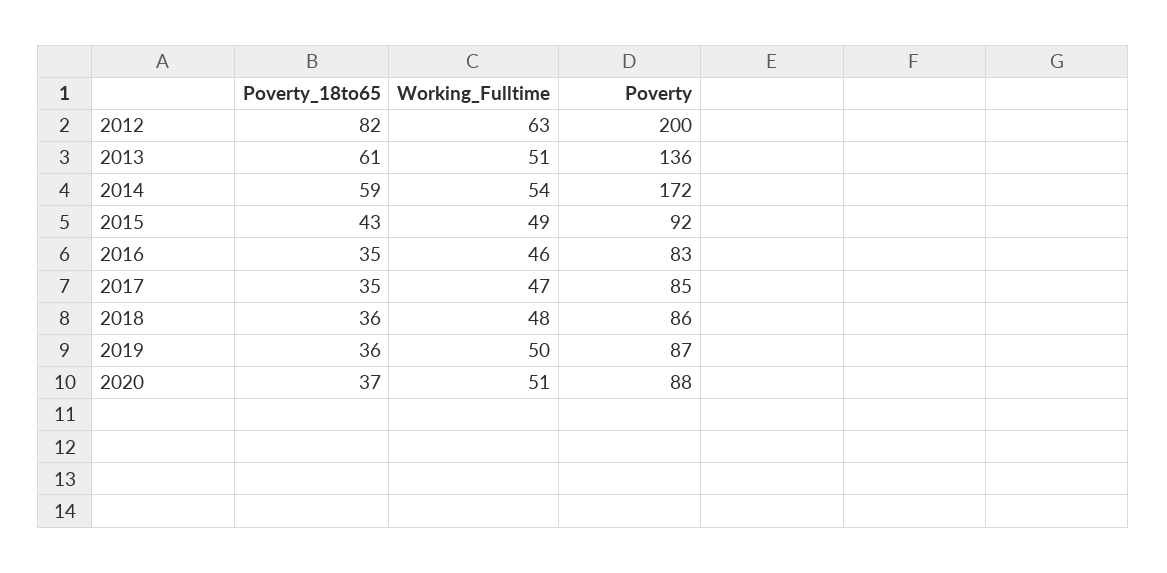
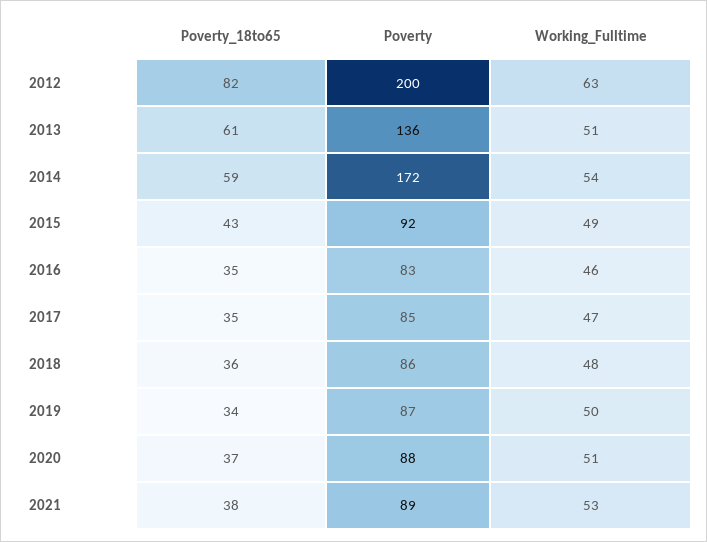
Poverty_18to65, 2019: 36 -> 34
Poverty_18to65, 2021: none -> 38
Poverty, 2021: none -> 89
Working_Fulltime, 2021: none -> 53

